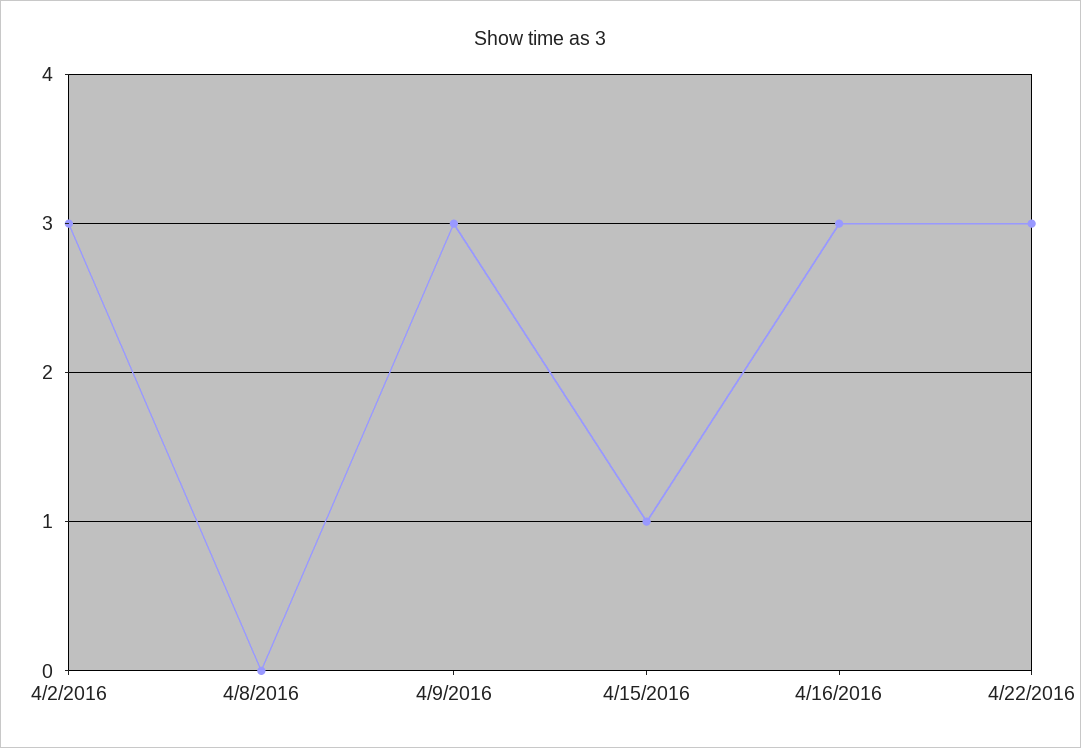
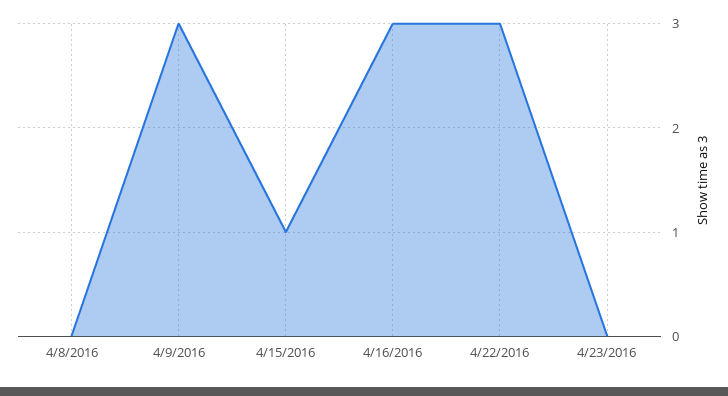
4/2/2016: 3 -> none
4/23/2016: none -> 0

